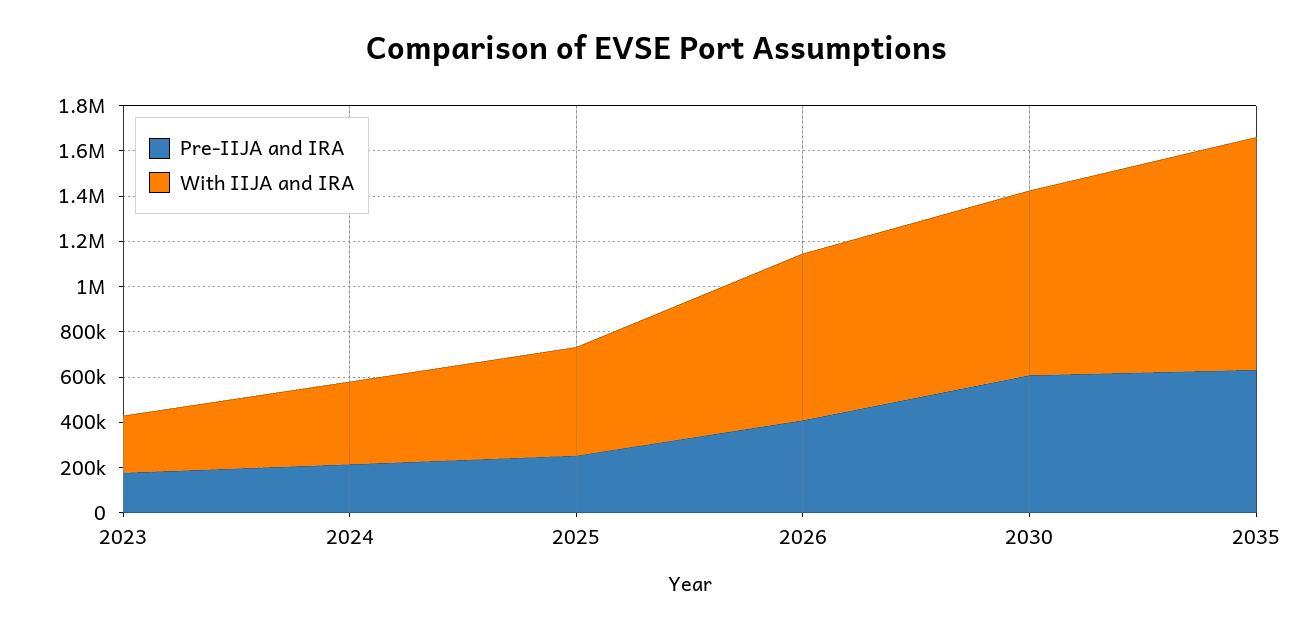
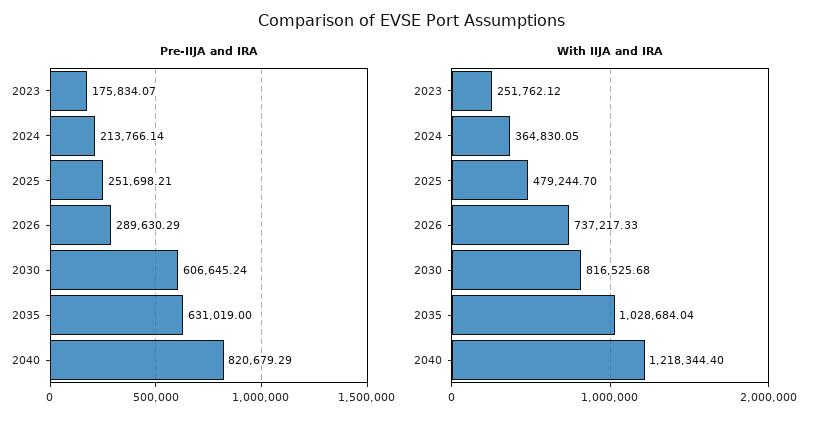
Pre-IIJA and IRA, 2026: 400000 -> 289630.29
Pre-IIJA and IRA, 2040: none -> 820679.29
With IIJA and IRA, 2040: none -> 1218344.4

